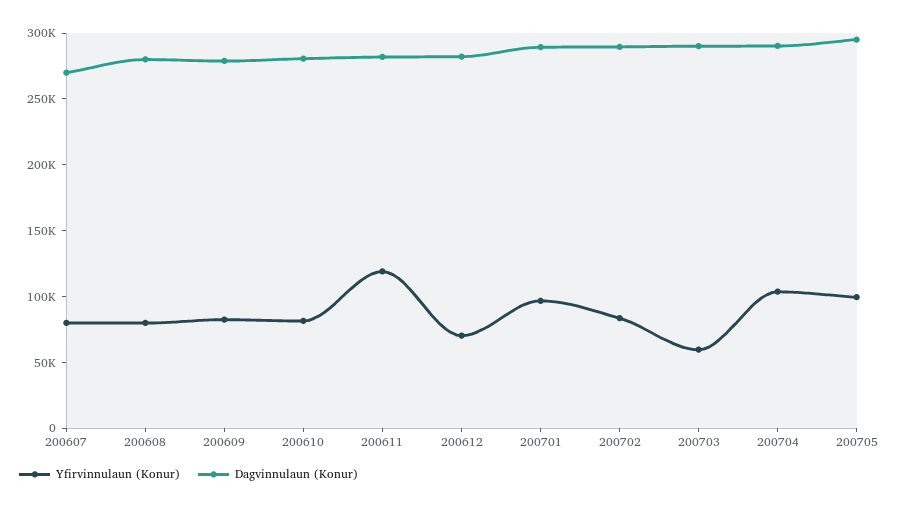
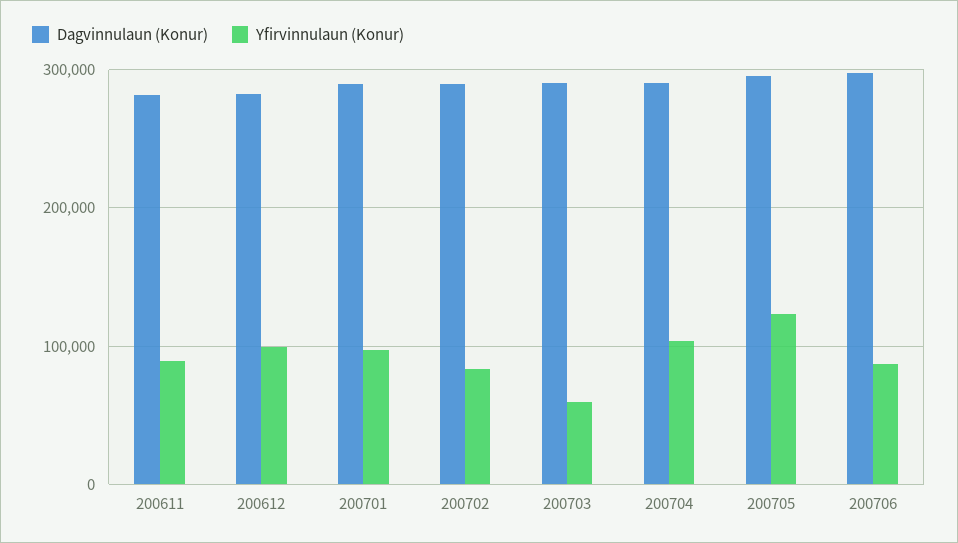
Yfirvinnulaun (Konur), 200607: 80000 -> none
Dagvinnulaun (Konur), 200607: 270000 -> none
Yfirvinnulaun (Konur), 200608: 80000 -> none
Dagvinnulaun (Konur), 200608: 280000 -> none
Yfirvinnulaun (Konur), 200609: 80000 -> none
Dagvinnulaun (Konur), 200609: 280000 -> none
Yfirvinnulaun (Konur), 200610: 80000 -> none
Dagvinnulaun (Konur), 200610: 280000 -> none
Yfirvinnulaun (Konur), 200611: 120000 -> 90000
Yfirvinnulaun (Konur), 200612: 70000 -> 100000
Yfirvinnulaun (Konur), 200705: 100000 -> 120000
Dagvinnulaun (Konur), 200706: none -> 300000
Yfirvinnulaun (Konur), 200706: none -> 90000

